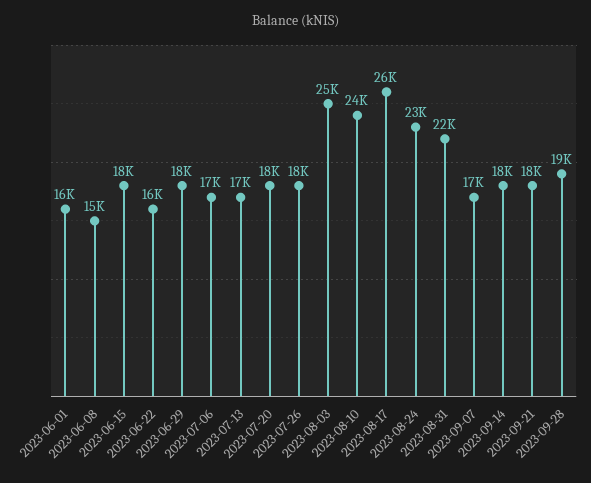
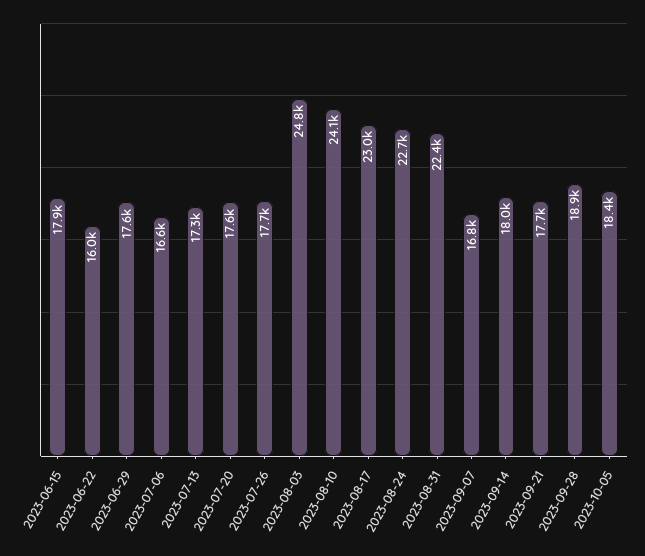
2023-06-01: 16000 -> none
2023-06-08: 15000 -> none
2023-08-17: 26000 -> 23000
2023-10-05: none -> 18400

